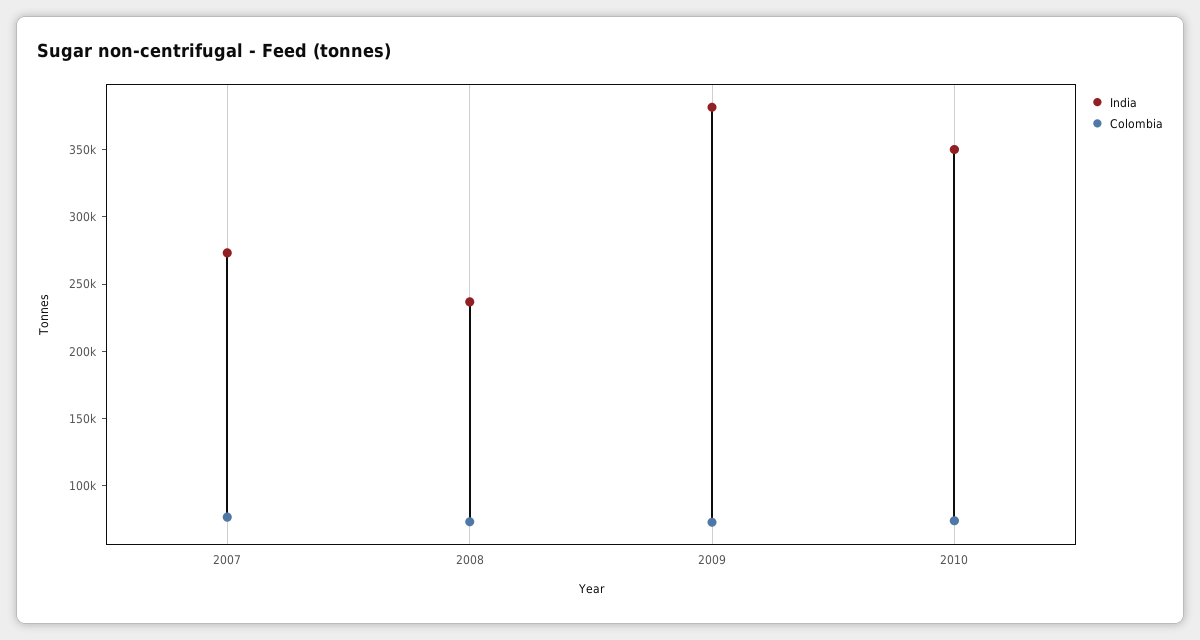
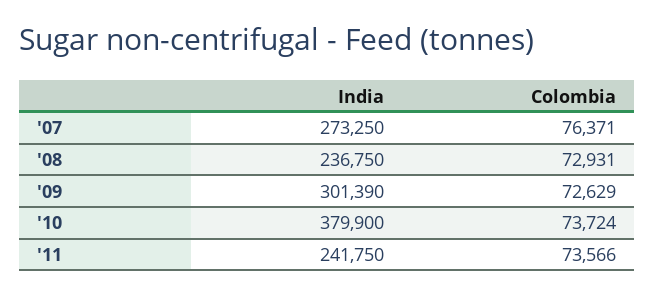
India, 2009: 380000 -> 301390
India, 2010: 350000 -> 379900
India, '11: none -> 241750
Colombia, '11: none -> 73566

